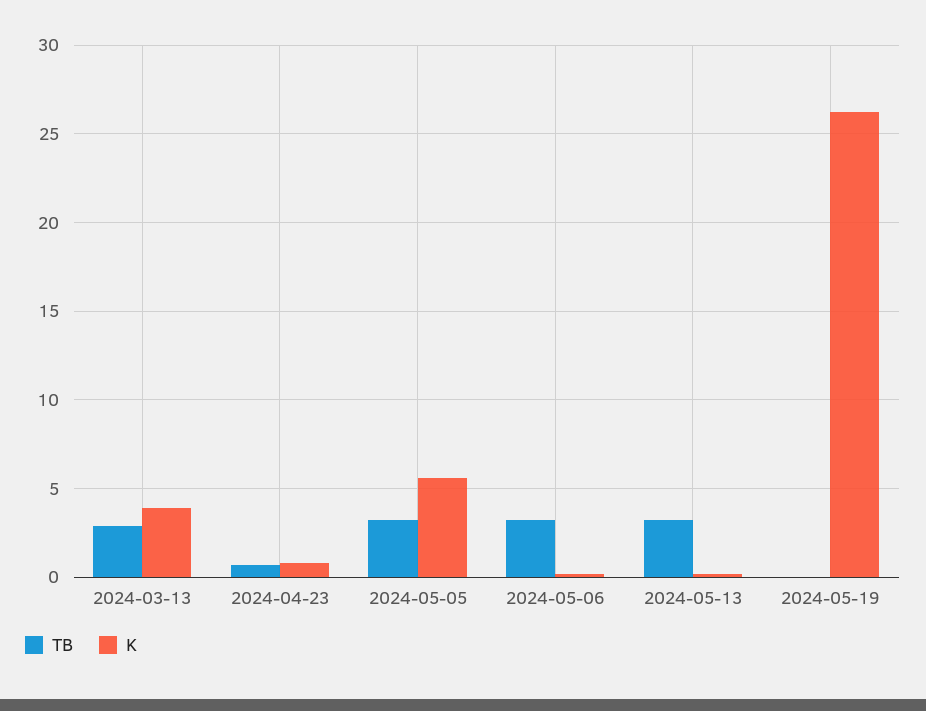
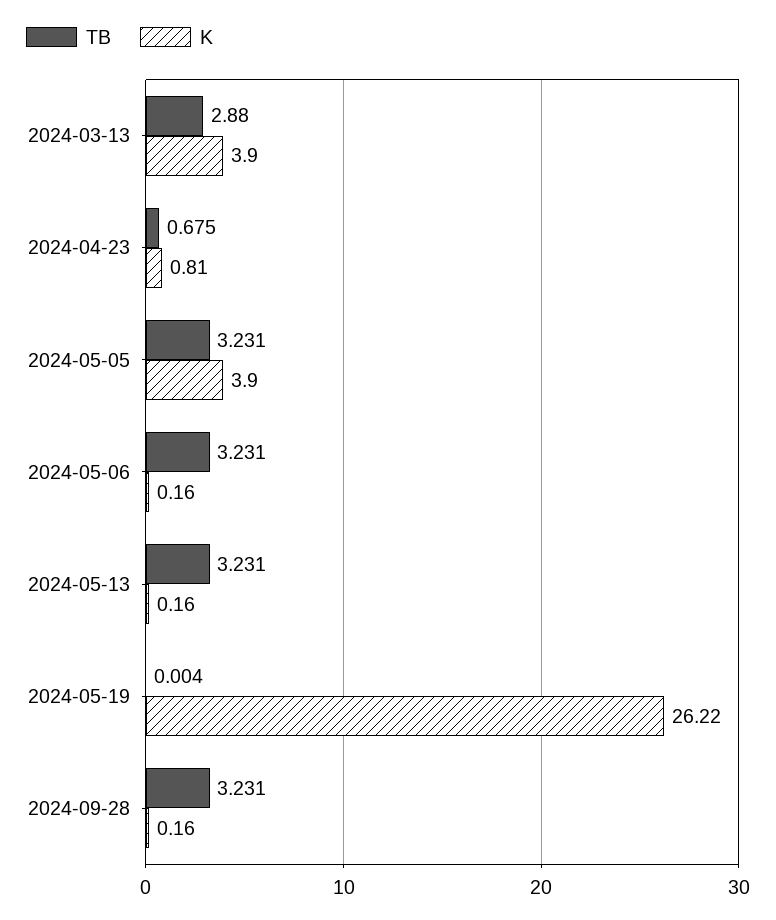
K, 2024-05-05: 5.5 -> 3.9
TB, 2024-09-28: none -> 3.231
K, 2024-09-28: none -> 0.16

